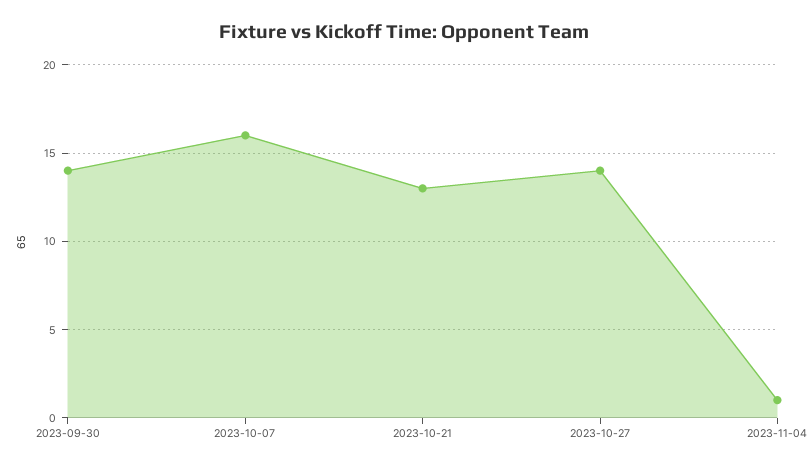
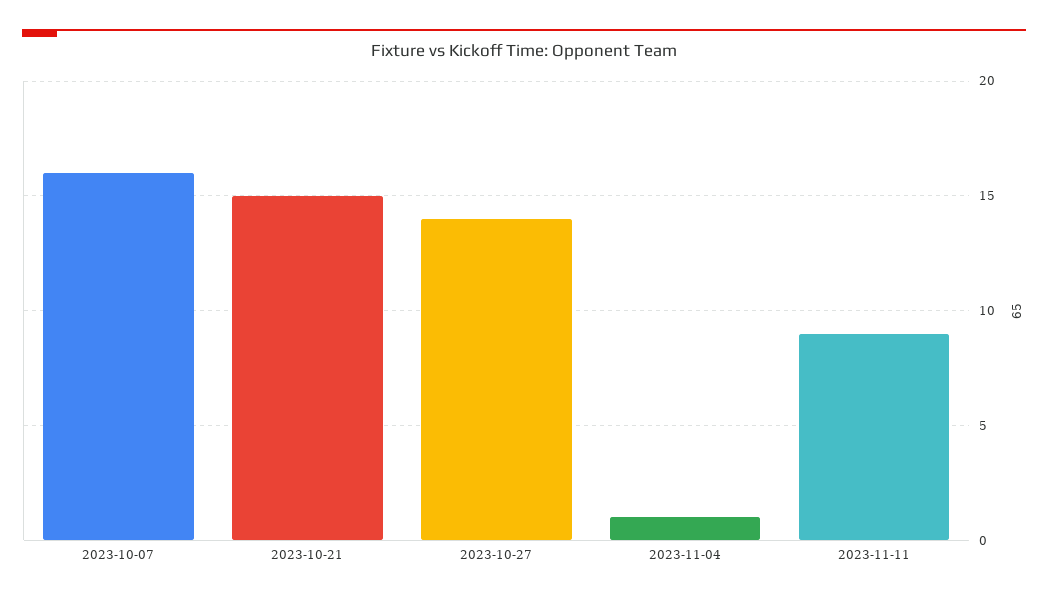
2023-09-30: 14 -> none
2023-10-21: 13 -> 15
2023-11-11: none -> 9

